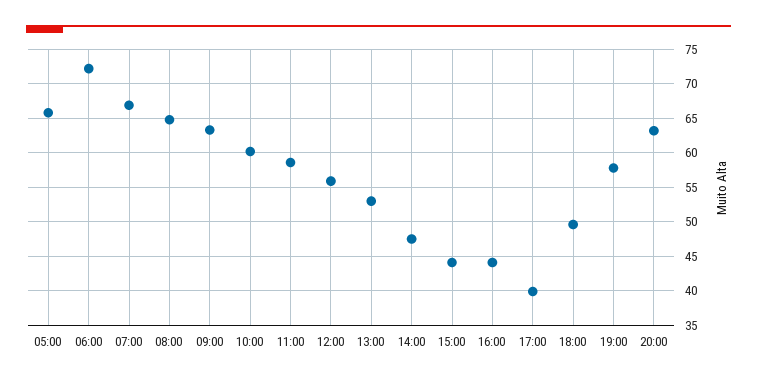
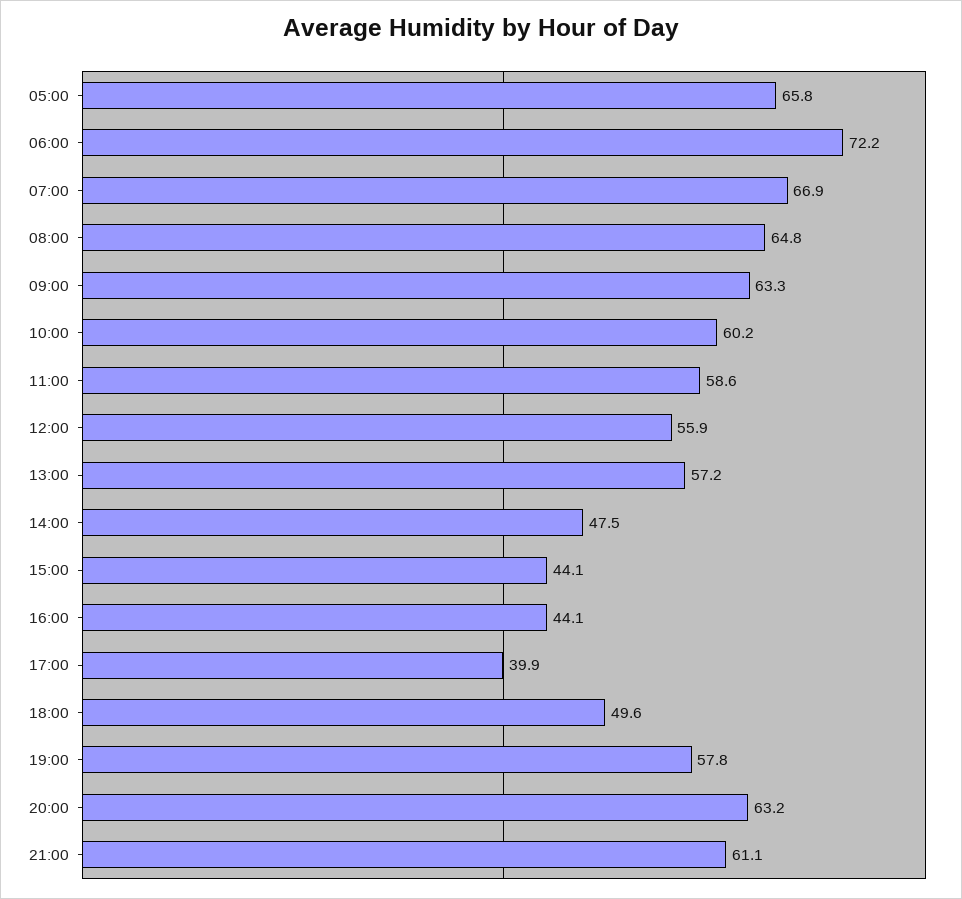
13:00: 53 -> 57.2
21:00: none -> 61.1

